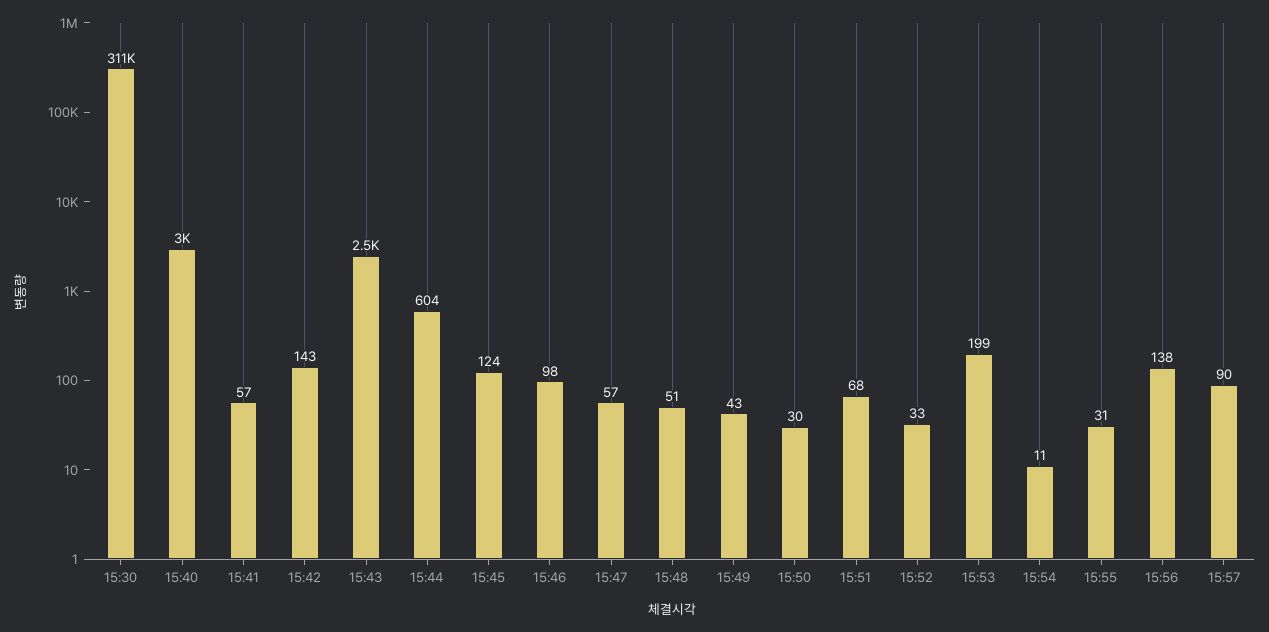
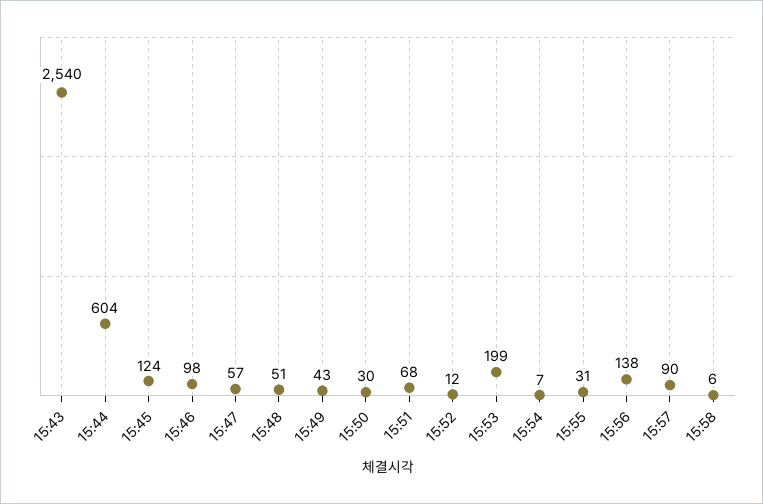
15:30: 311000 -> none
15:40: 3000 -> none
15:41: 57 -> none
15:42: 143 -> none
15:52: 33 -> 12
15:54: 11 -> 7
15:58: none -> 6

